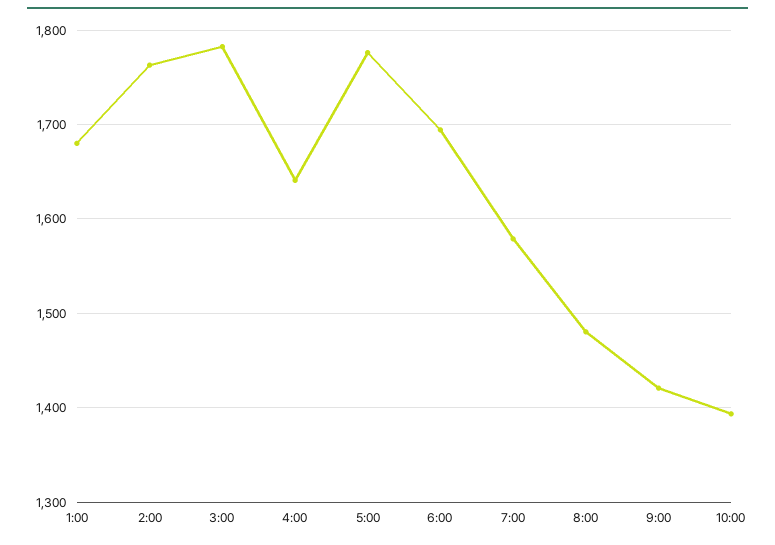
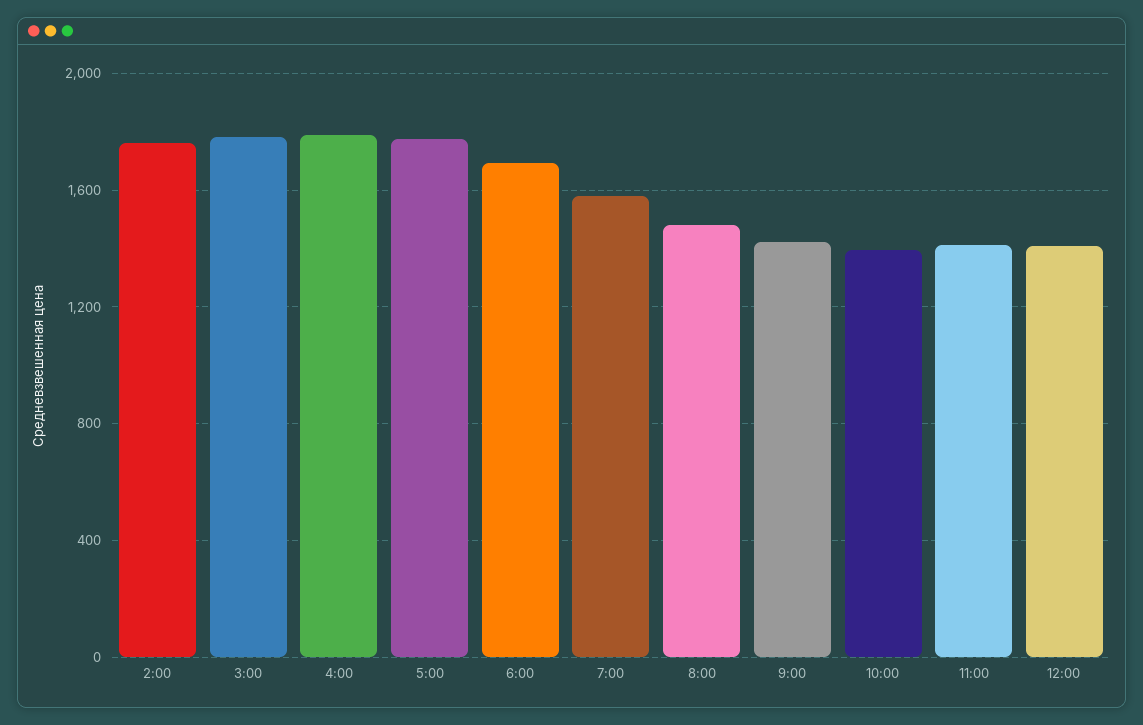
1:00: 1680 -> none
4:00: 1640 -> 1800
11:00: none -> 1400
12:00: none -> 1400

